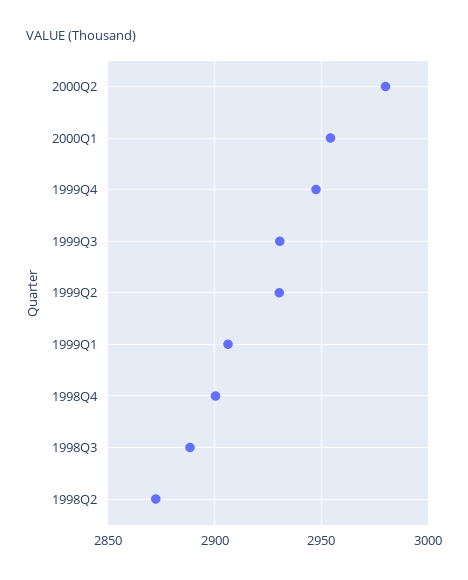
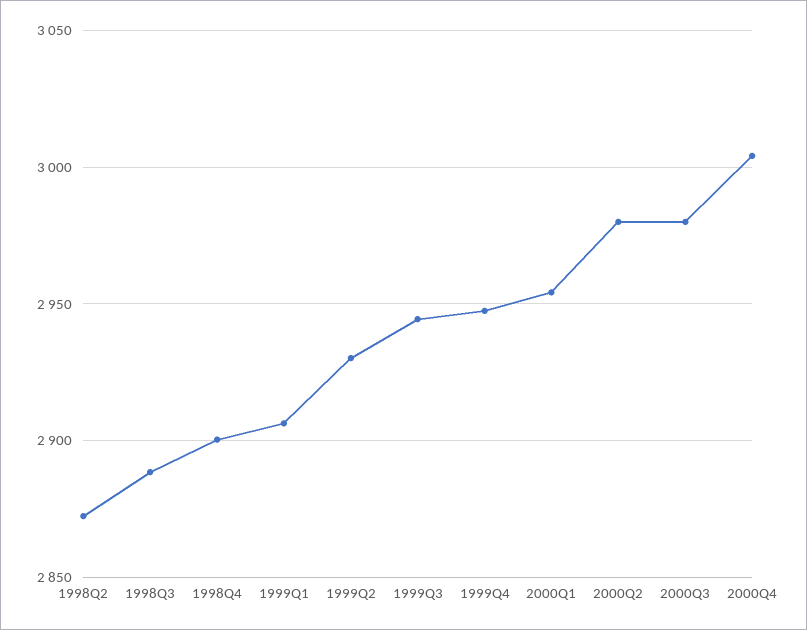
1999Q3: 2930 -> 2945
2000Q3: none -> 2980
2000Q4: none -> 3005

